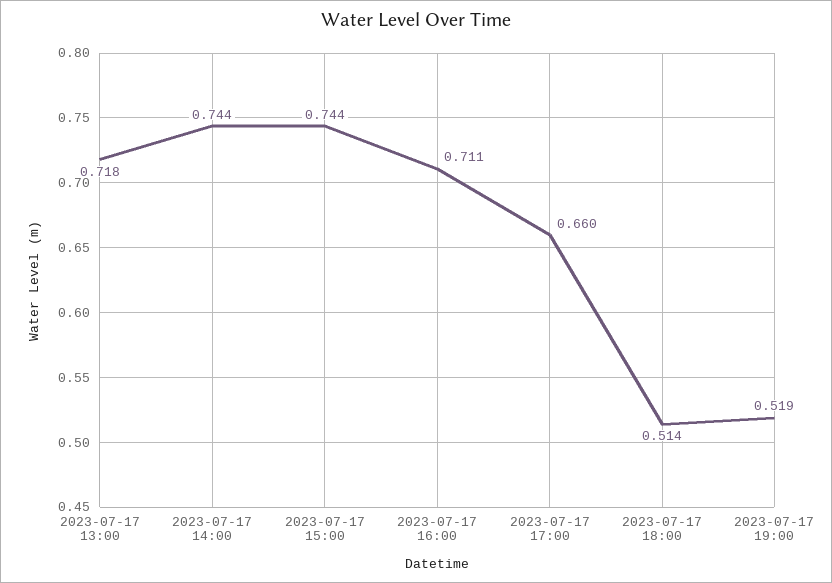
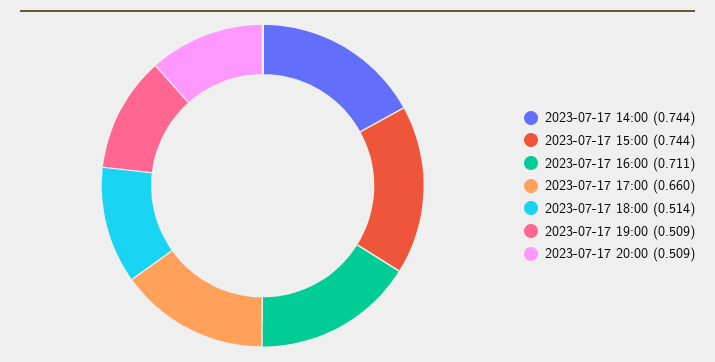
2023-07-17 13:00: 0.718 -> none
2023-07-17 19:00: 0.519 -> 0.509
2023-07-17 20:00: none -> 0.509

